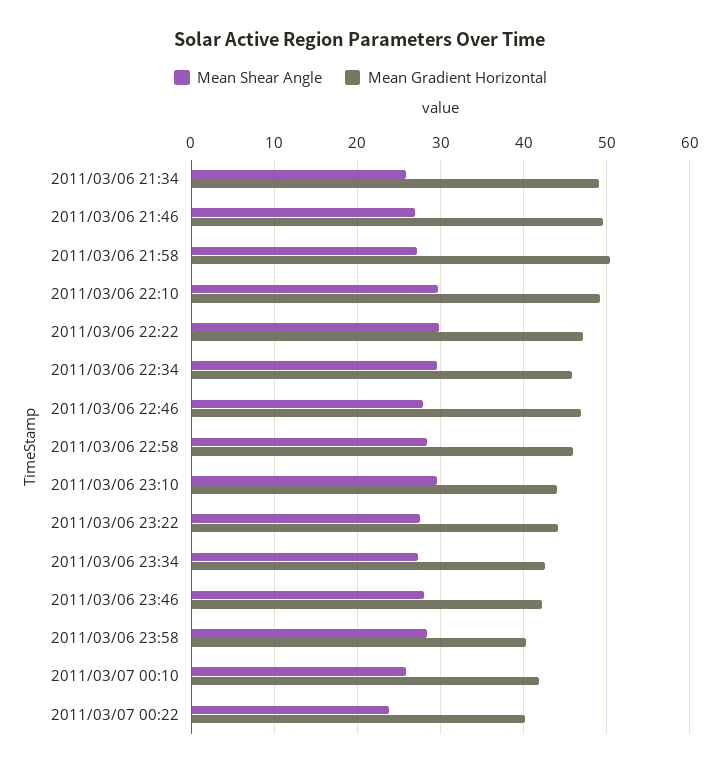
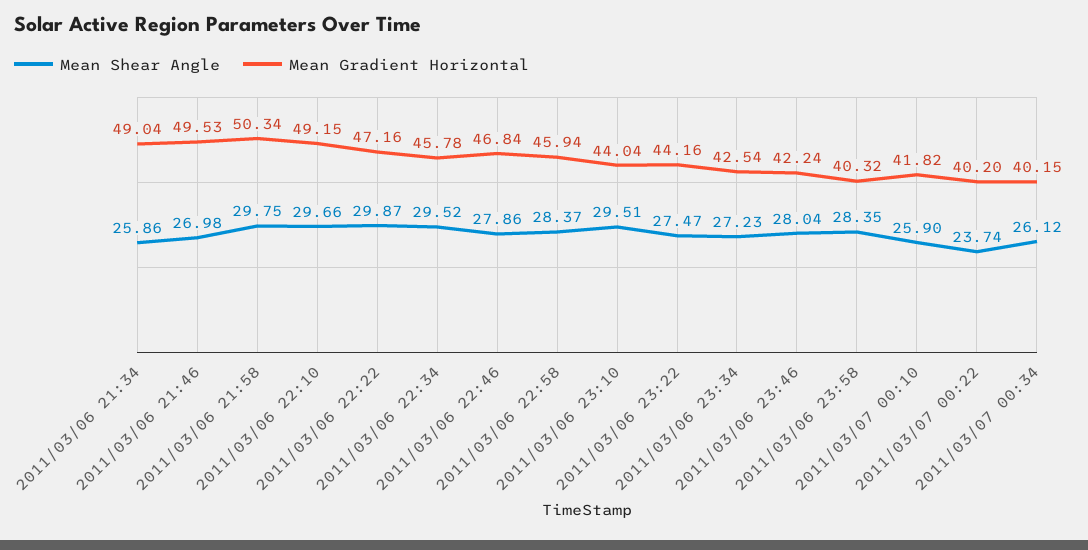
Mean Shear Angle, 2011/03/06 21:58: 27 -> 29.75
Mean Shear Angle, 2011/03/07 00:34: none -> 26.12
Mean Gradient Horizontal, 2011/03/07 00:34: none -> 40.15

